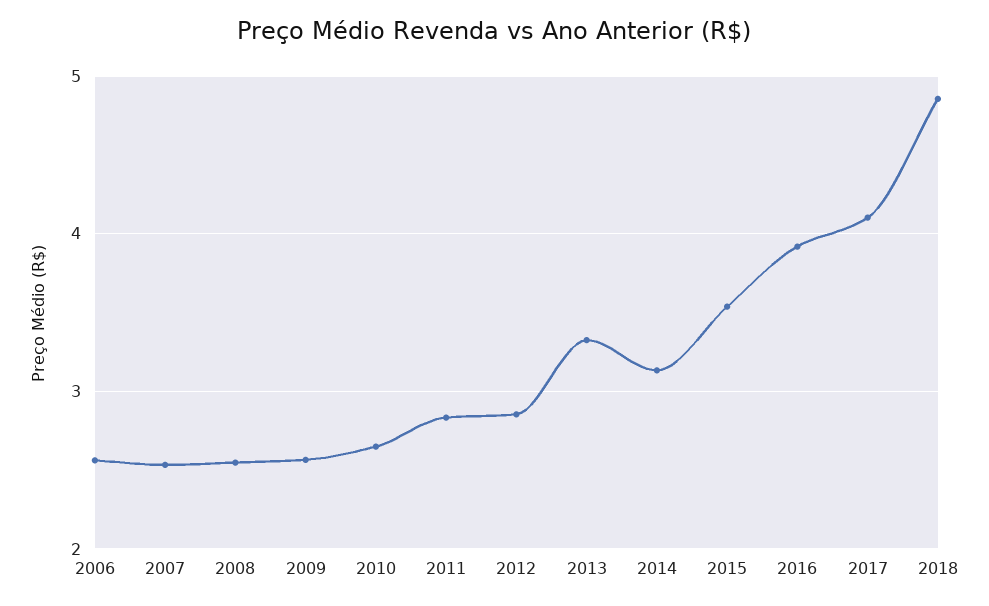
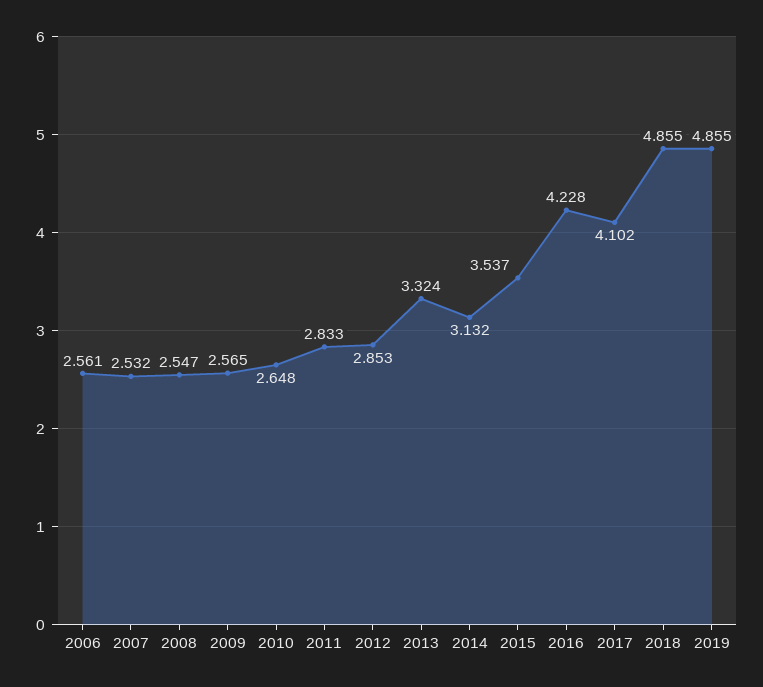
2016: 3.9 -> 4.228
2019: none -> 4.855

